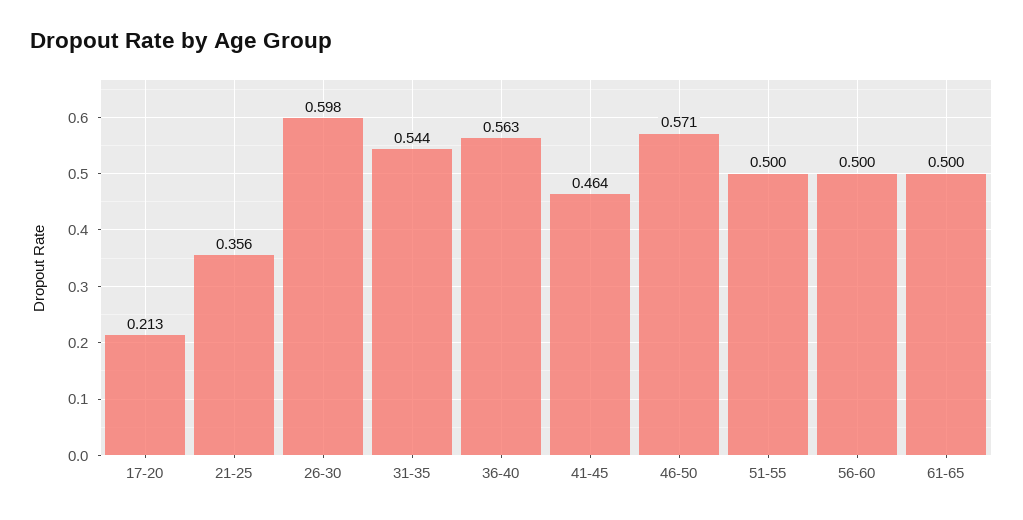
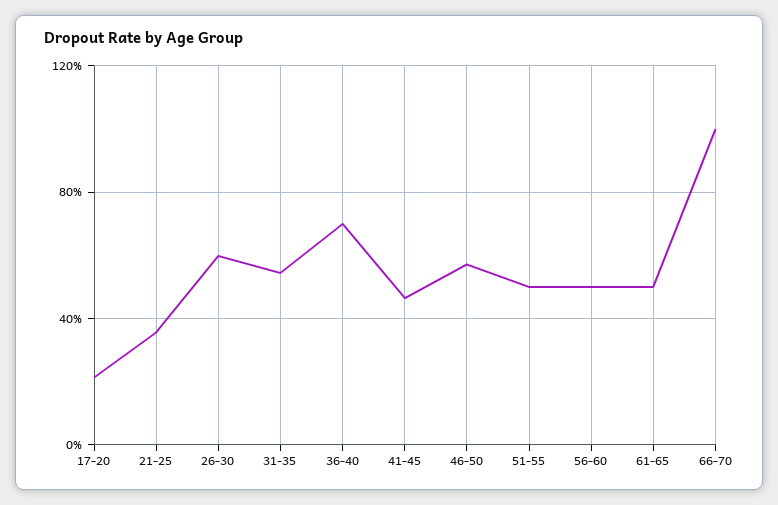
36-40: 0.563 -> 0.7
66-70: none -> 1

